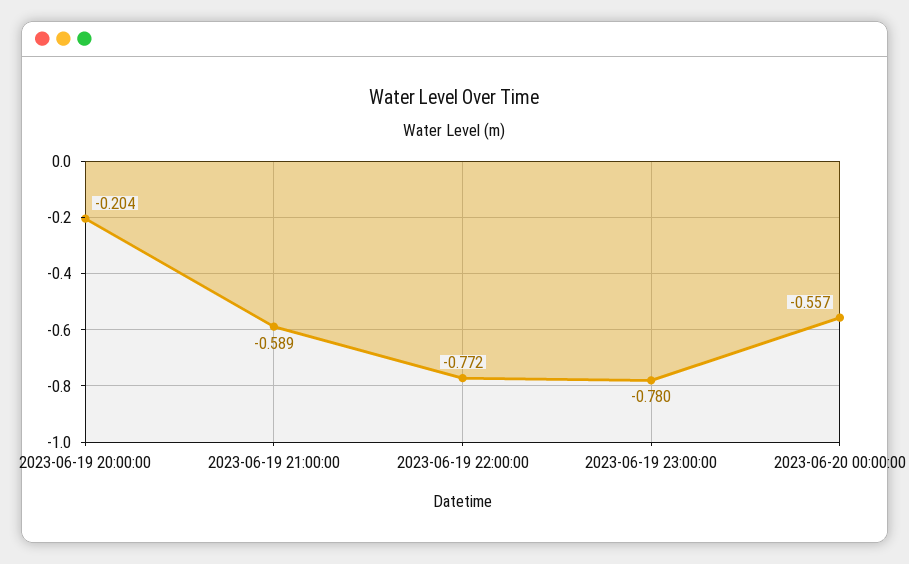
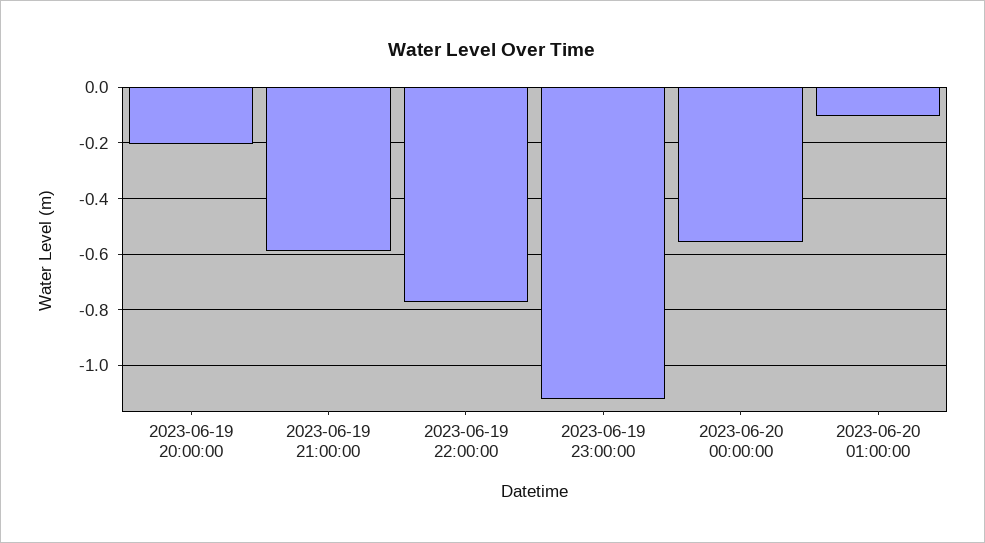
2023-06-19 23:00:00: -0.78 -> -1.125
2023-06-20 01:00:00: none -> -0.1

